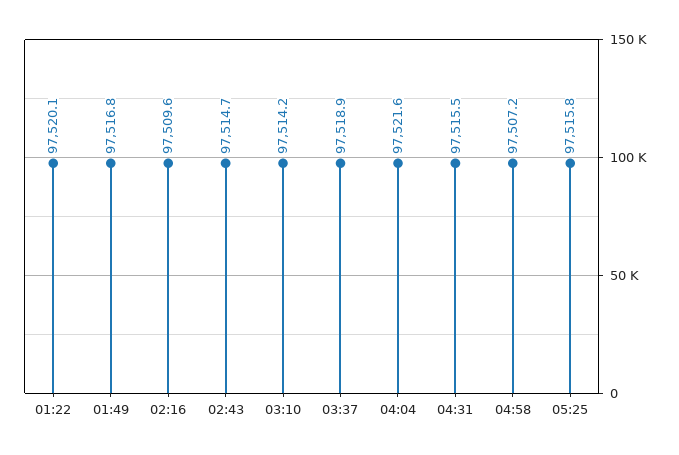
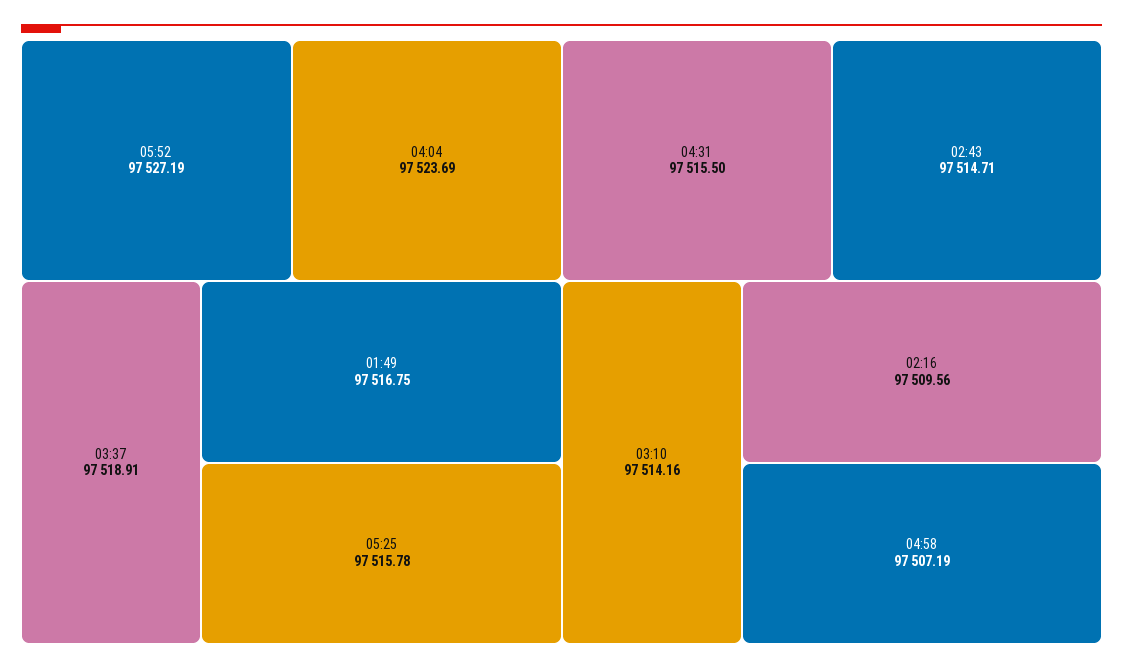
01:22: 97520.1 -> none
04:04: 97521.6 -> 97523.69
05:52: none -> 97527.19

